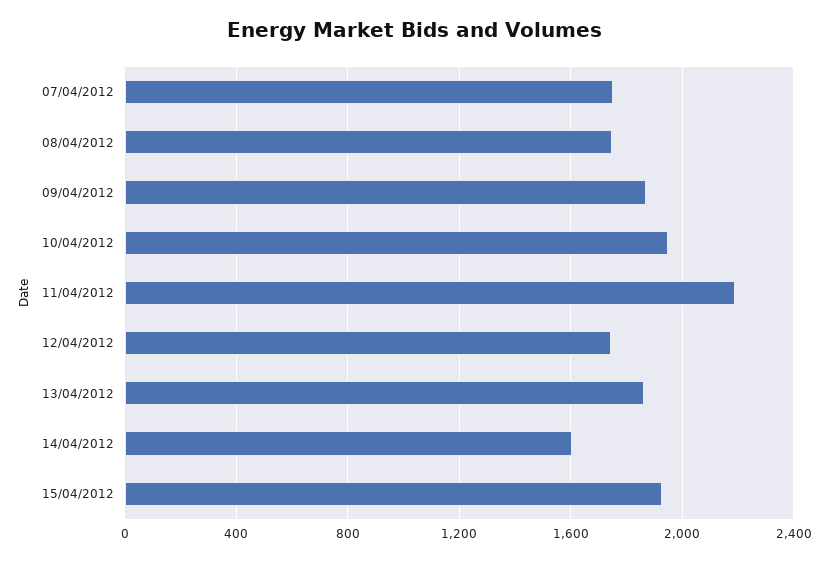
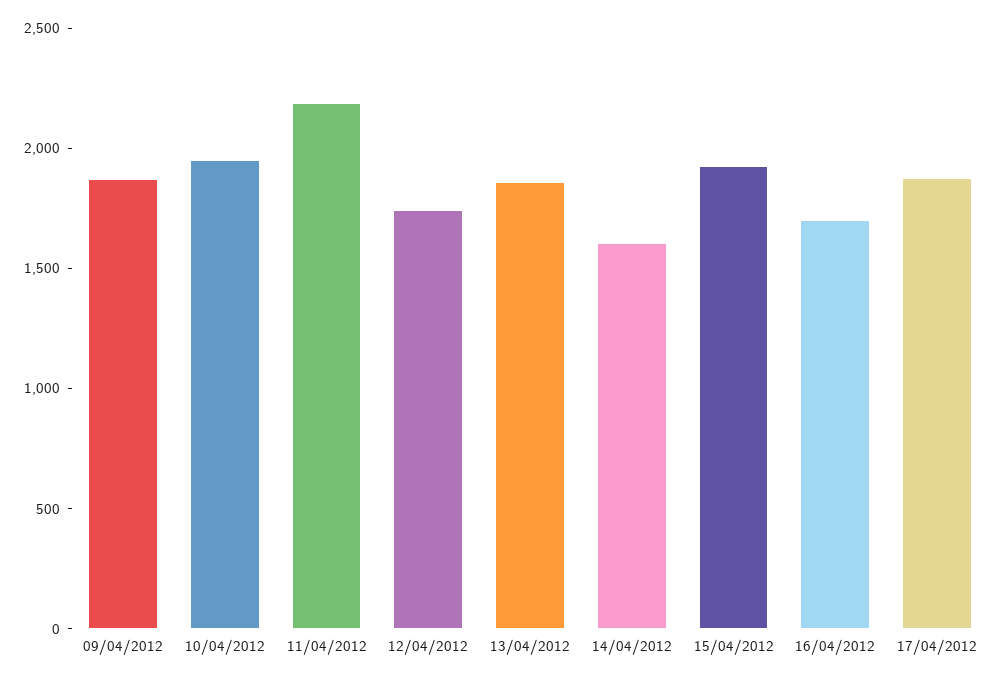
07/04/2012: 1750 -> none
08/04/2012: 1750 -> none
16/04/2012: none -> 1700
17/04/2012: none -> 1900

